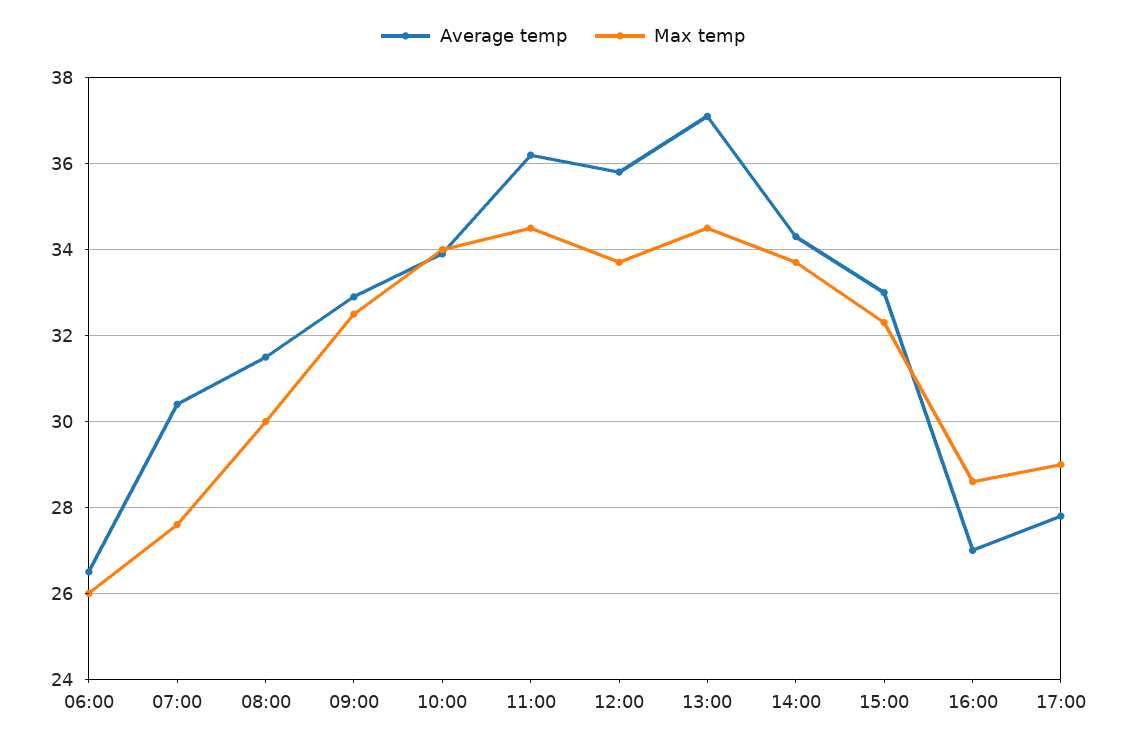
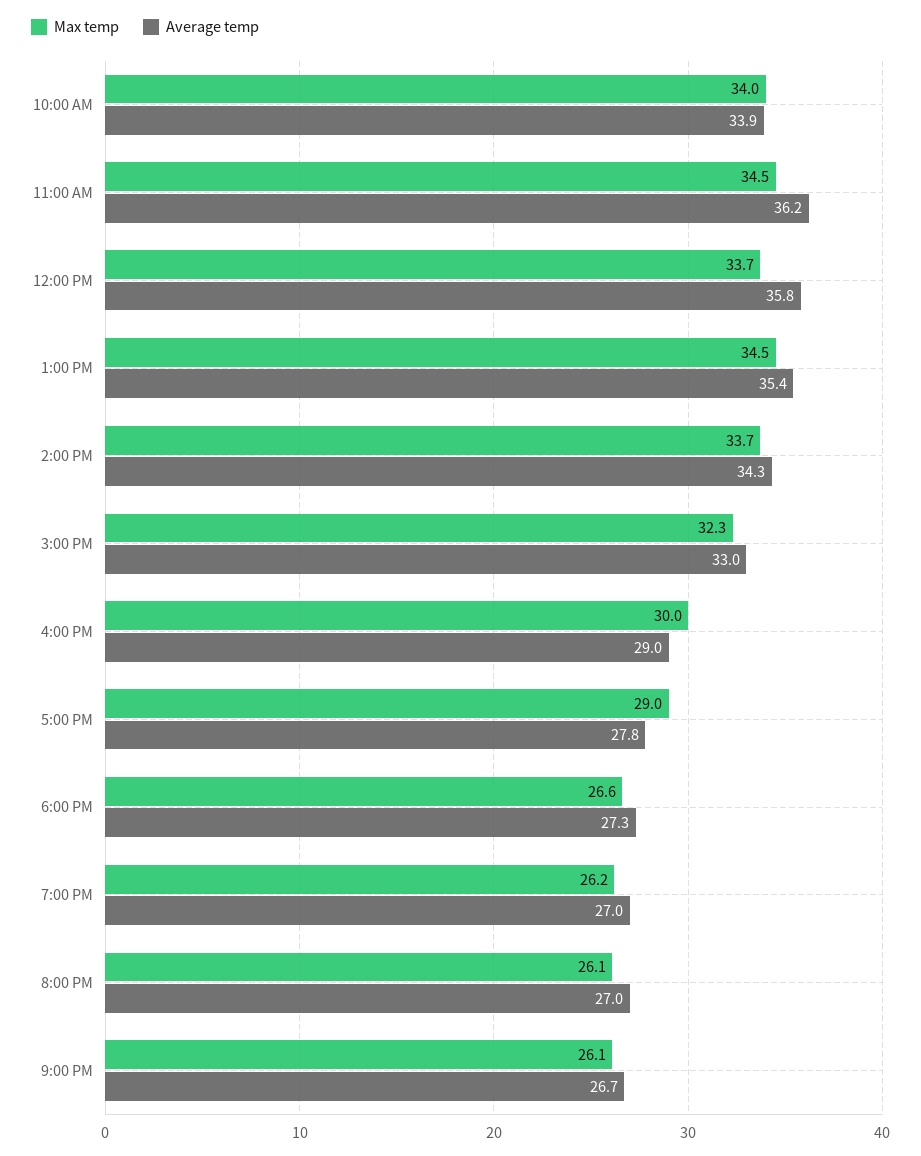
Average temp, 06:00: 26.5 -> none
Max temp, 06:00: 26 -> none
Average temp, 07:00: 30.5 -> none
Max temp, 07:00: 27.5 -> none
Average temp, 08:00: 31.5 -> none
Max temp, 08:00: 30 -> none
Average temp, 09:00: 33 -> none
Max temp, 09:00: 32.5 -> none
Average temp, 13:00: 37 -> 35.4
Average temp, 16:00: 27 -> 29
Max temp, 16:00: 28.5 -> 30
Max temp, 6:00 PM: none -> 26.6
Average temp, 6:00 PM: none -> 27.3
Max temp, 7:00 PM: none -> 26.2
Average temp, 7:00 PM: none -> 27
Max temp, 8:00 PM: none -> 26.1
Average temp, 8:00 PM: none -> 27
Max temp, 9:00 PM: none -> 26.1
Average temp, 9:00 PM: none -> 26.7

